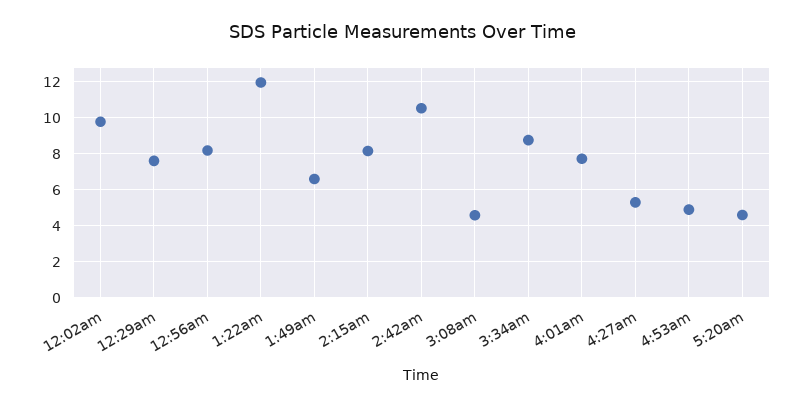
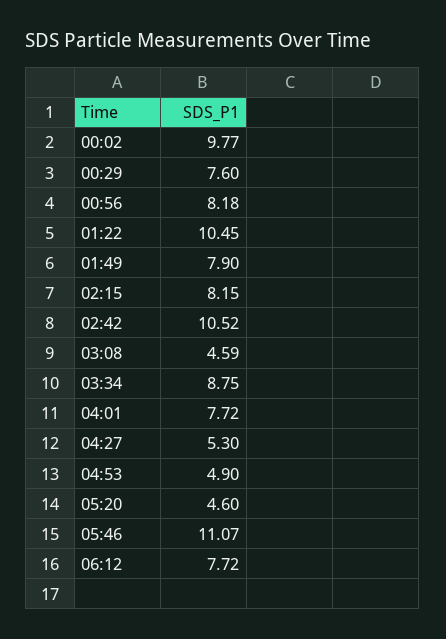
1:22am: 12 -> 10.45
1:49am: 6.5 -> 7.9
05:46: none -> 11.07
06:12: none -> 7.72

